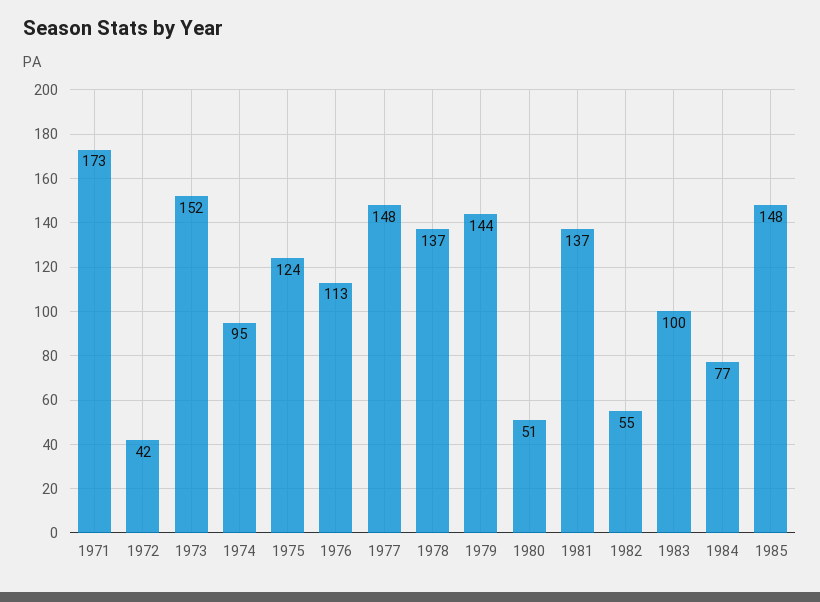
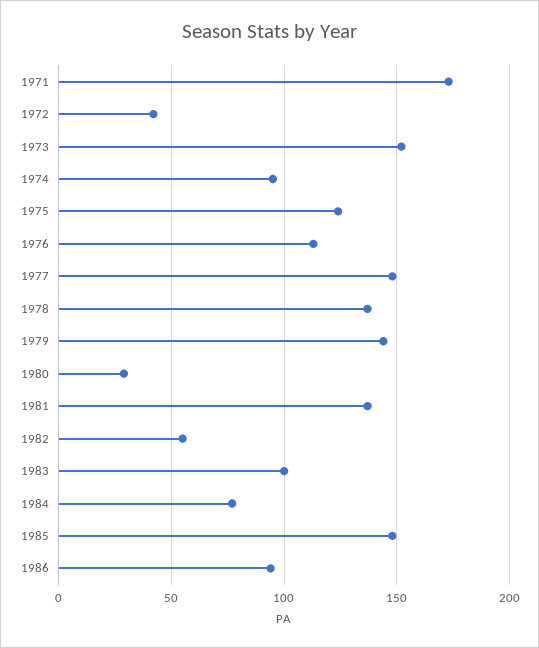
1980: 51 -> 30
1986: none -> 95

